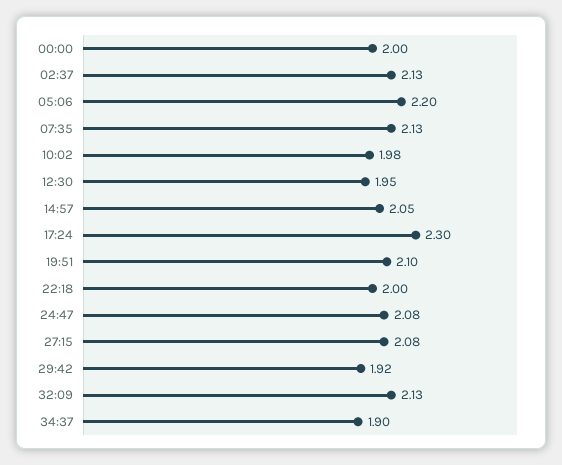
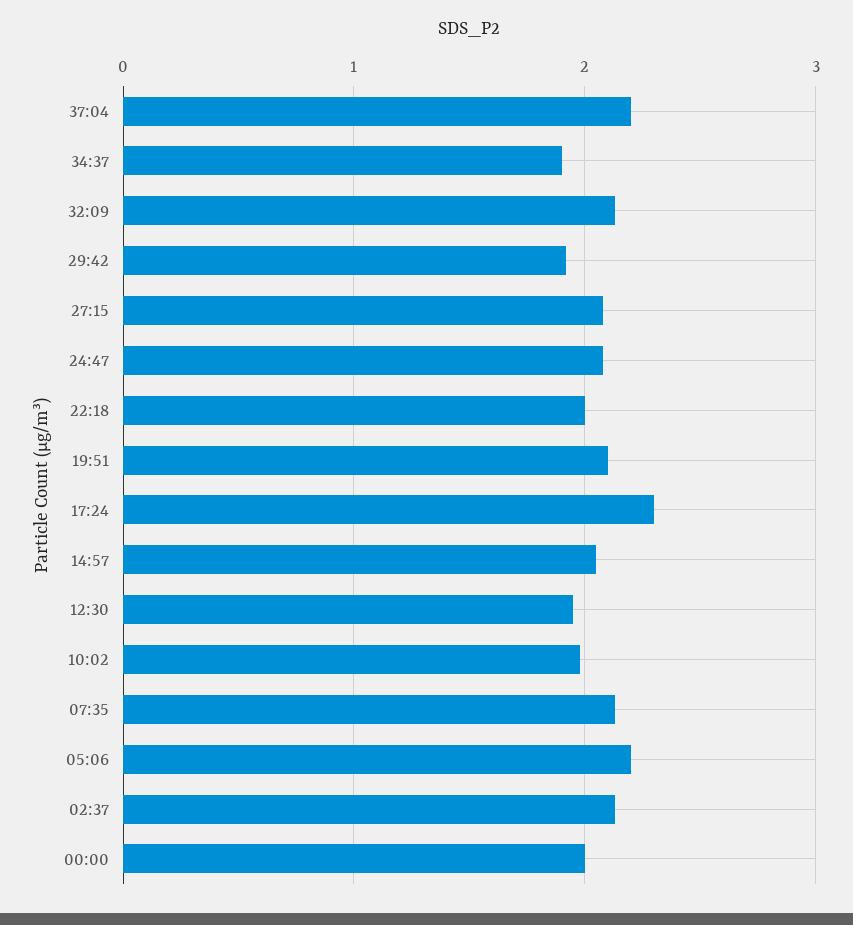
37:04: none -> 2.2

